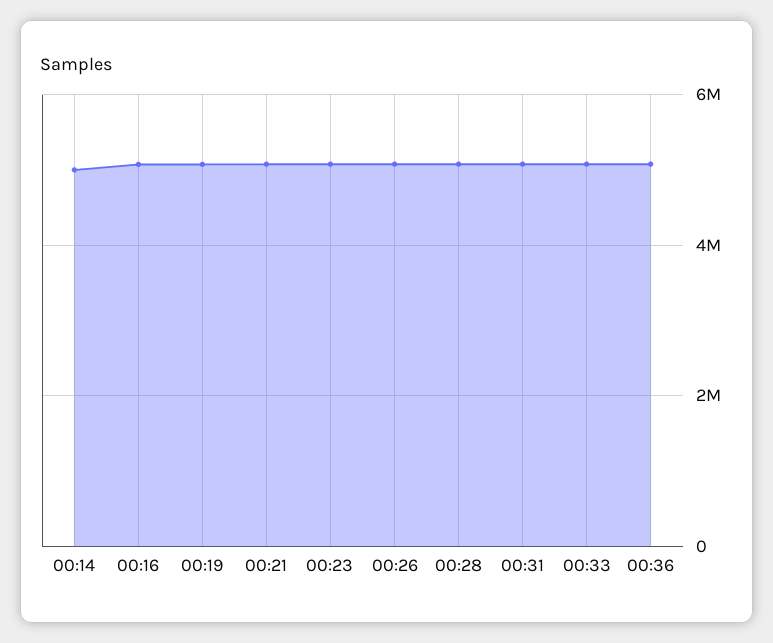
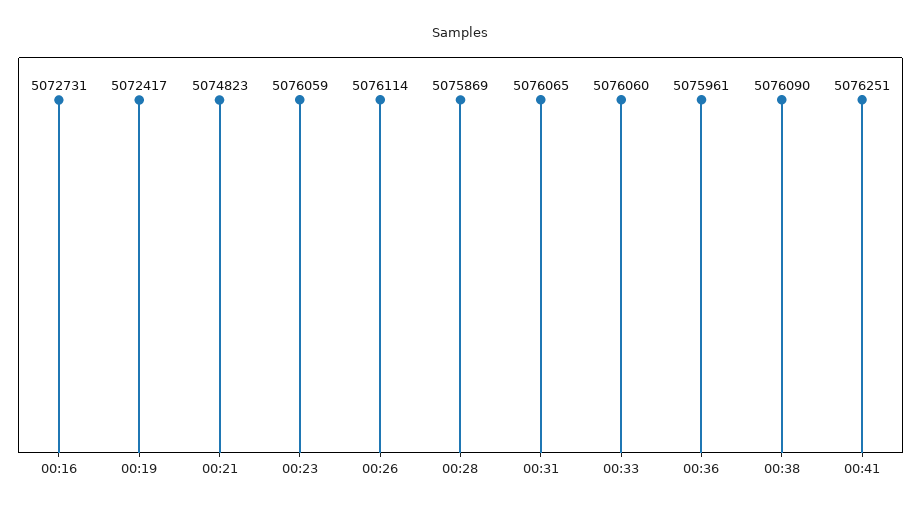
00:14: 5000000 -> none
00:38: none -> 5076090
00:41: none -> 5076251

